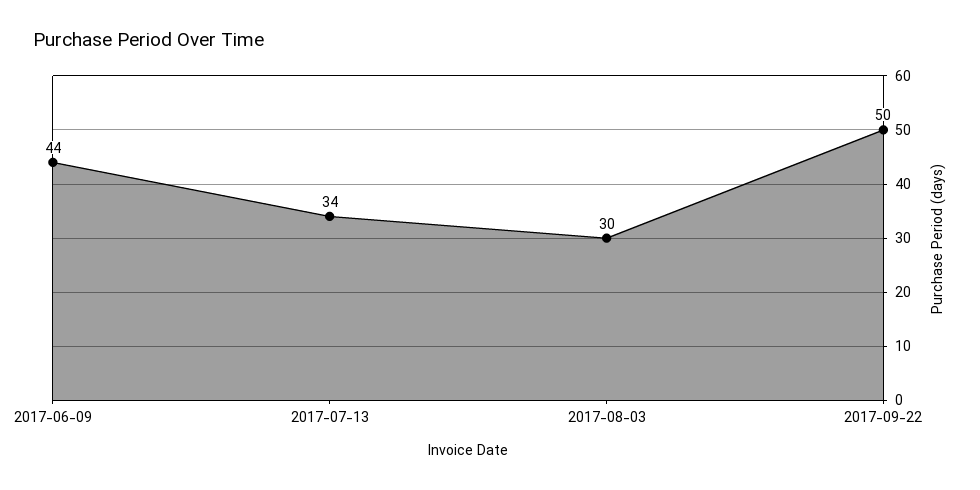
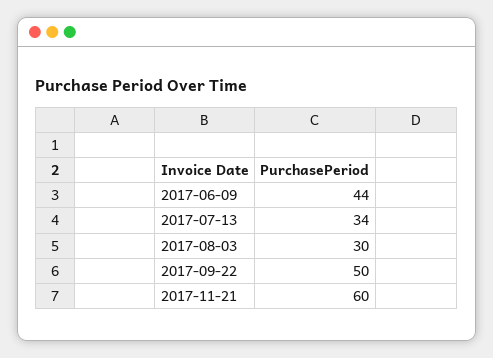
2017-11-21: none -> 60

